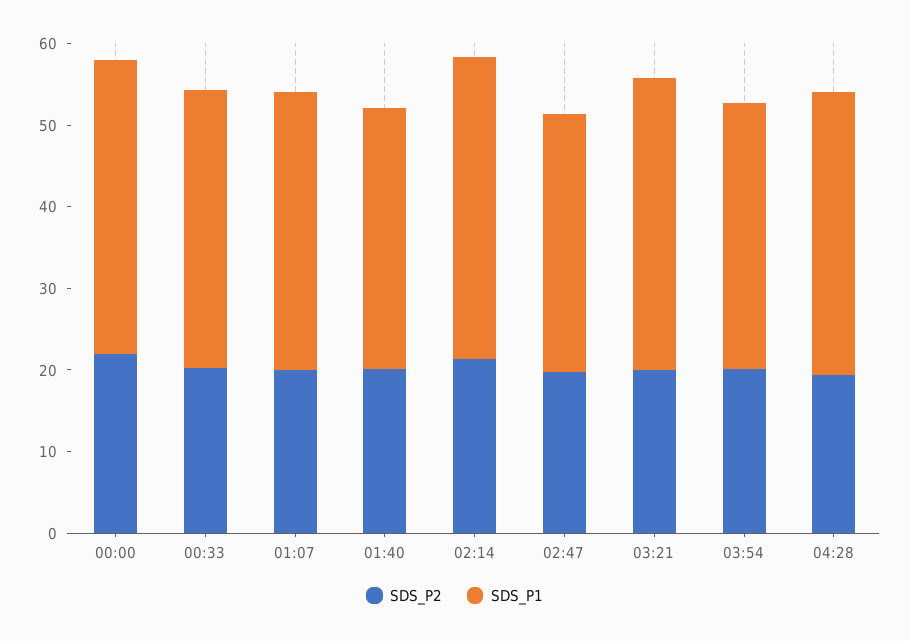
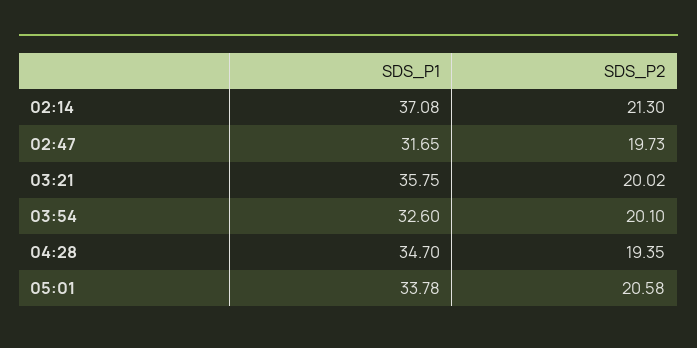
SDS_P2, 00:00: 22 -> none
SDS_P1, 00:00: 36 -> none
SDS_P2, 00:33: 20 -> none
SDS_P1, 00:33: 34 -> none
SDS_P2, 01:07: 20 -> none
SDS_P1, 01:07: 34 -> none
SDS_P2, 01:40: 20 -> none
SDS_P1, 01:40: 32 -> none
SDS_P1, 05:01: none -> 33.78
SDS_P2, 05:01: none -> 20.58

